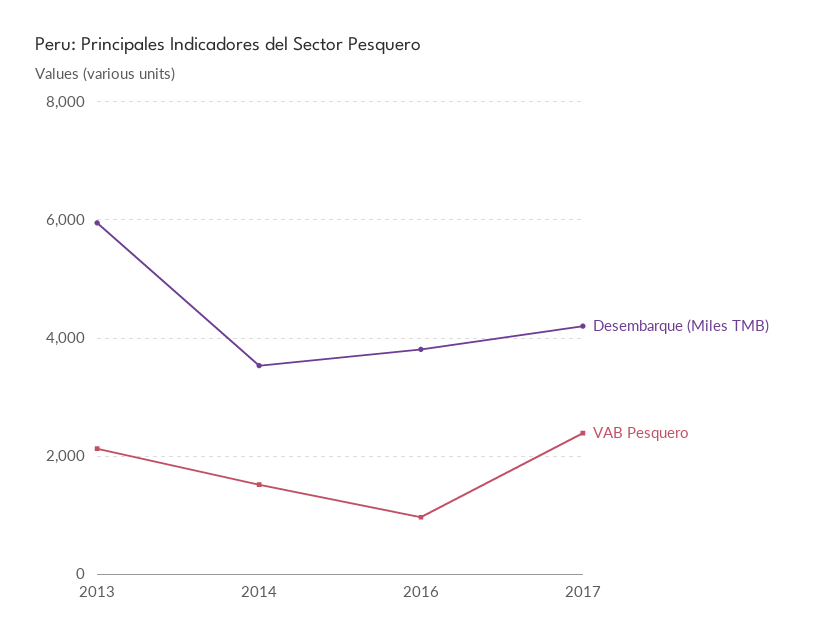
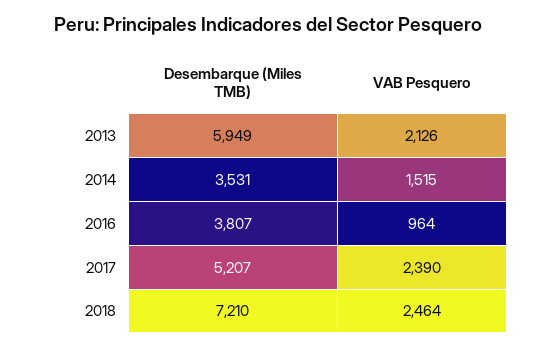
Desembarque (Miles TMB), 2017: 4200 -> 5207
Desembarque (Miles TMB), 2018: none -> 7210
VAB Pesquero, 2018: none -> 2464

